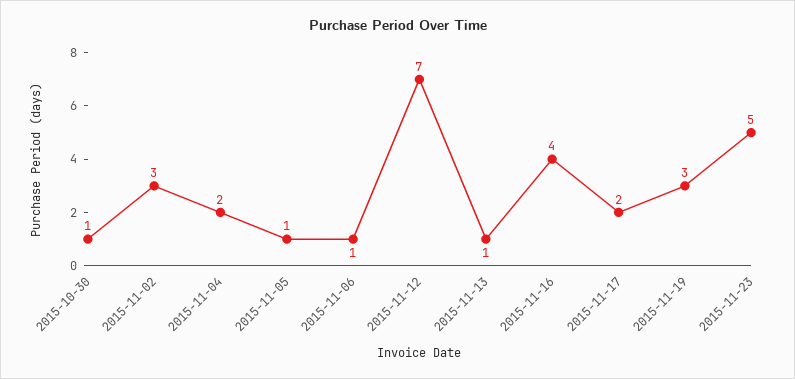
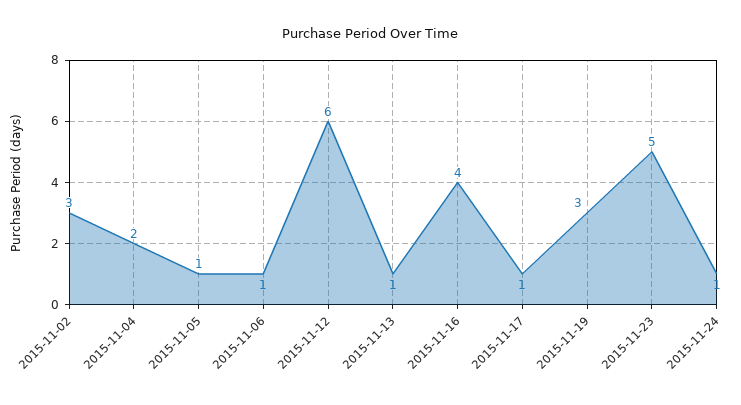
2015-10-30: 1 -> none
2015-11-12: 7 -> 6
2015-11-17: 2 -> 1
2015-11-24: none -> 1

